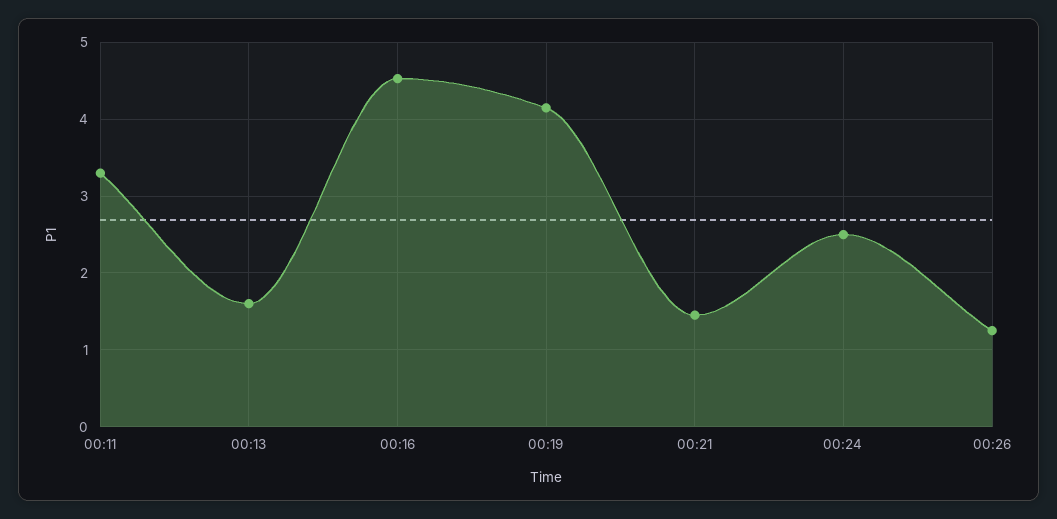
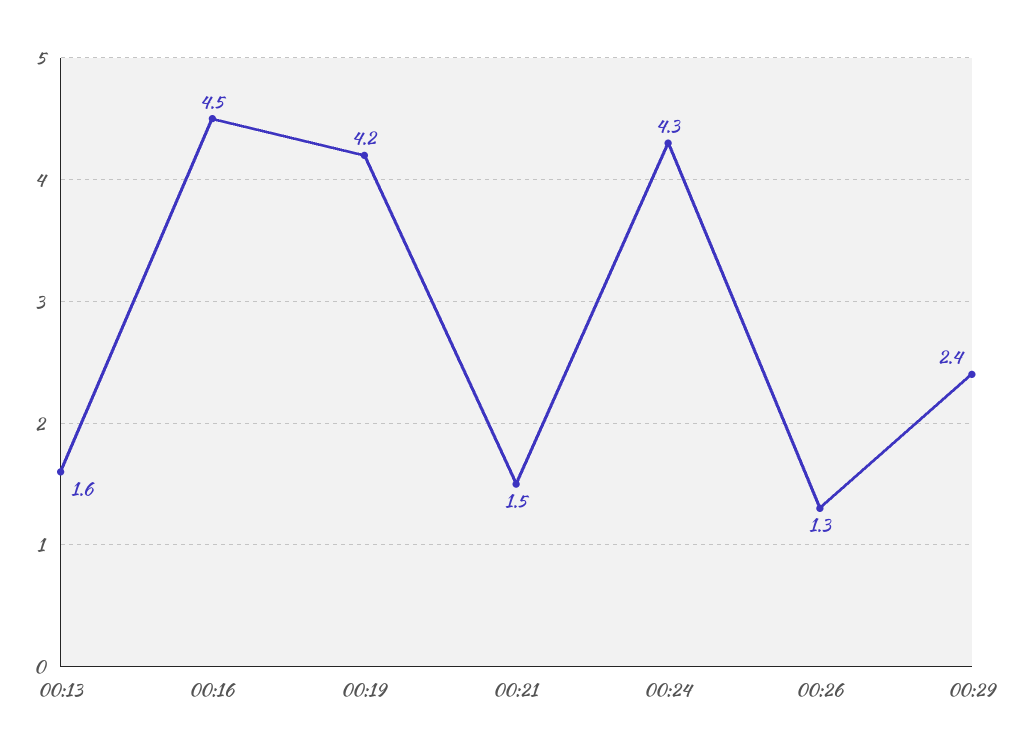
00:11: 3.3 -> none
00:24: 2.5 -> 4.3
00:29: none -> 2.4

